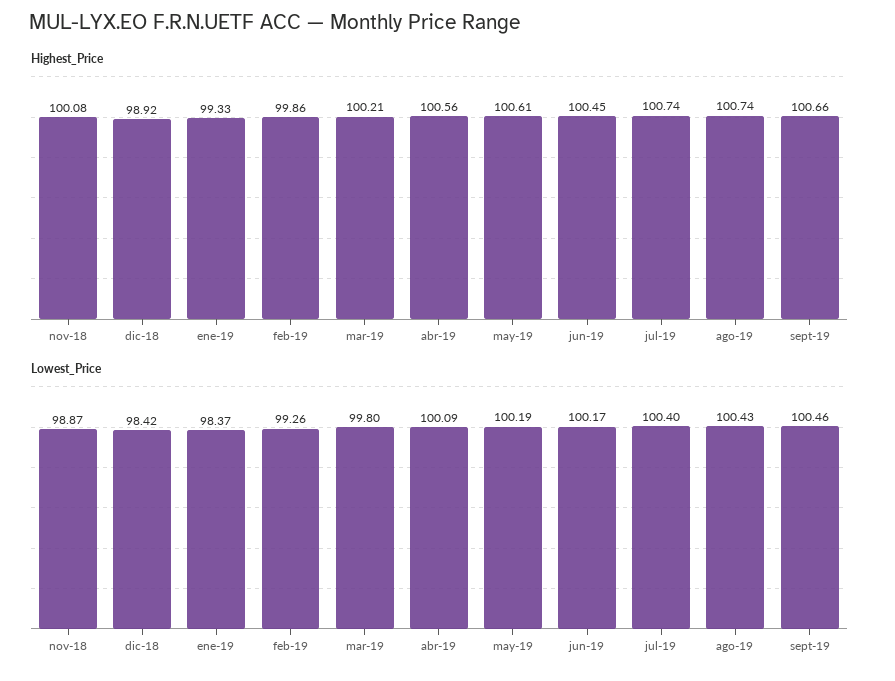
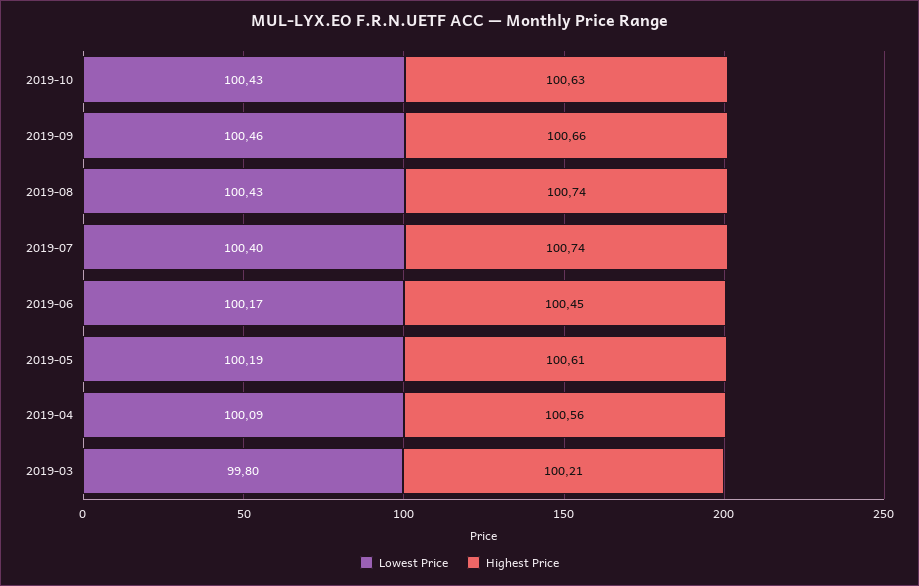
Highest_Price, nov-18: 100.08 -> none
Highest_Price, dic-18: 98.92 -> none
Highest_Price, ene-19: 99.33 -> none
Highest_Price, feb-19: 99.86 -> none
Lowest_Price, nov-18: 98.87 -> none
Lowest_Price, dic-18: 98.42 -> none
Lowest_Price, ene-19: 98.37 -> none
Lowest_Price, feb-19: 99.26 -> none
Lowest_Price, 2019-10: none -> 100.43
Highest_Price, 2019-10: none -> 100.63

